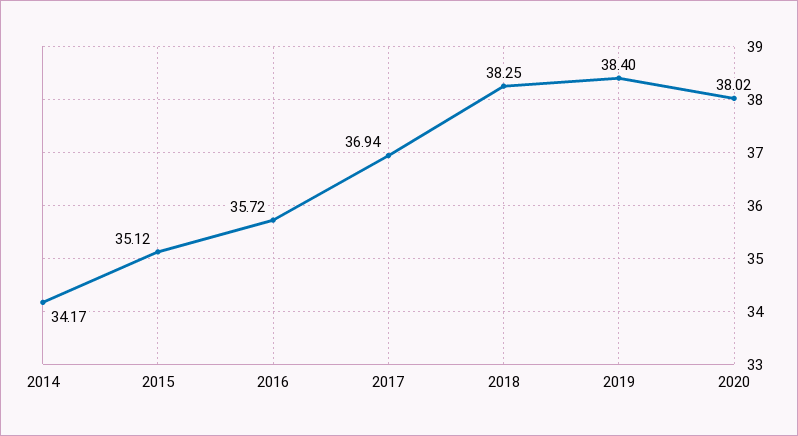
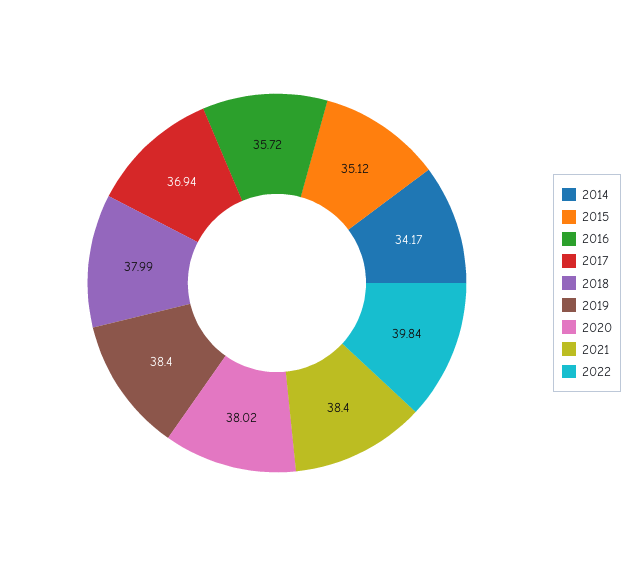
2018: 38.25 -> 37.99
2021: none -> 38.4
2022: none -> 39.84

